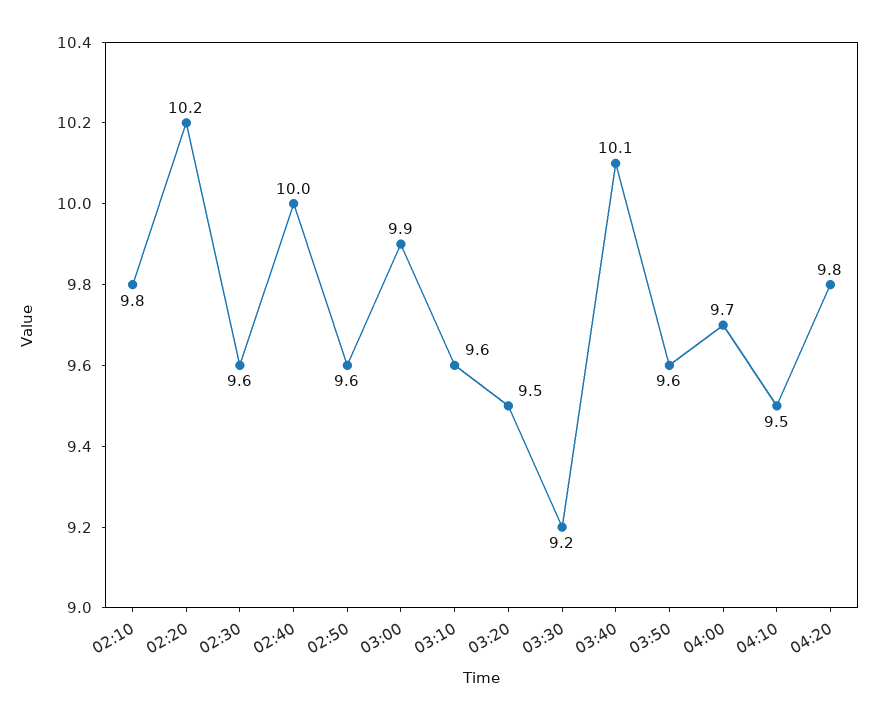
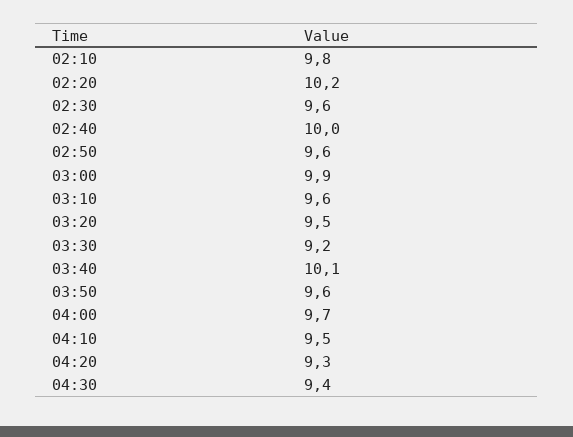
04:20: 9.8 -> 9.3
04:30: none -> 9.4

